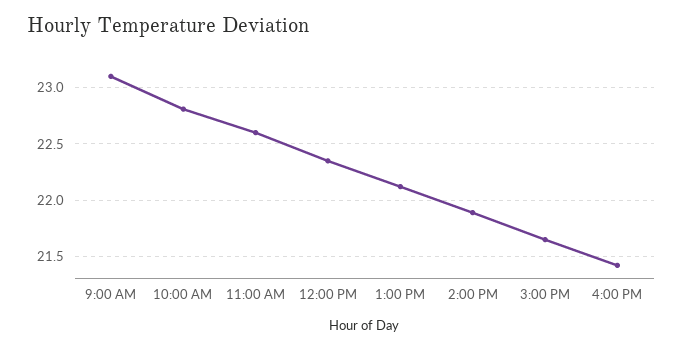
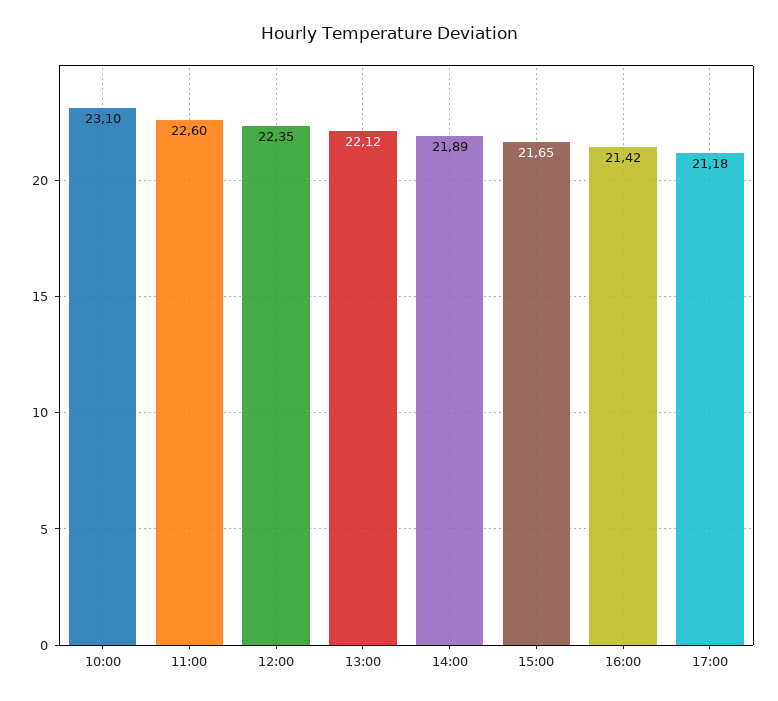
9:00 AM: 23.1 -> none
10:00 AM: 22.8 -> 23.1
17:00: none -> 21.18

